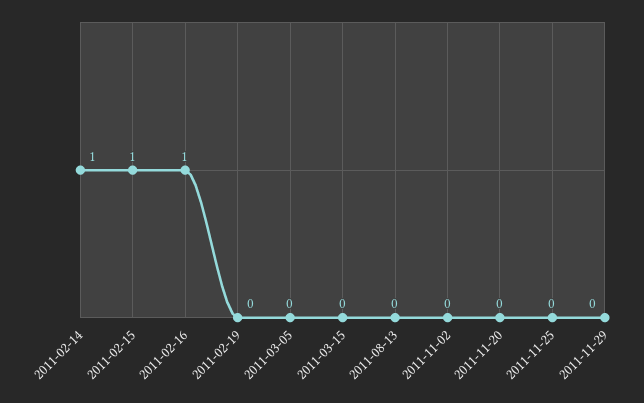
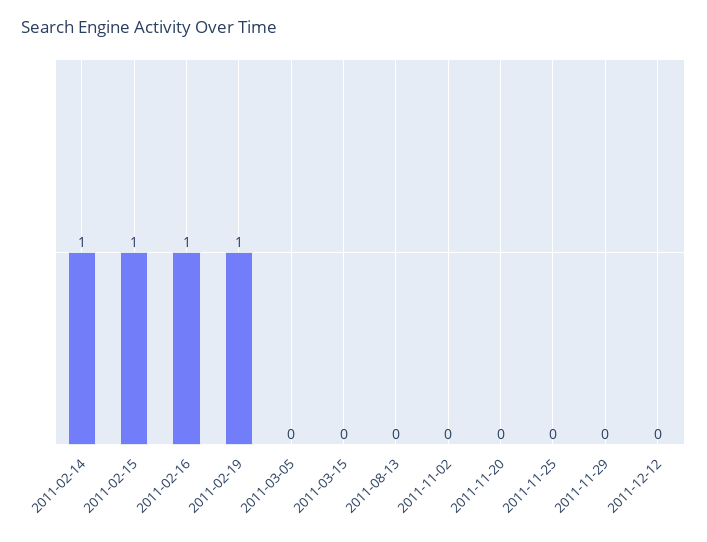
2011-02-19: 0 -> 1
2011-12-12: none -> 0

